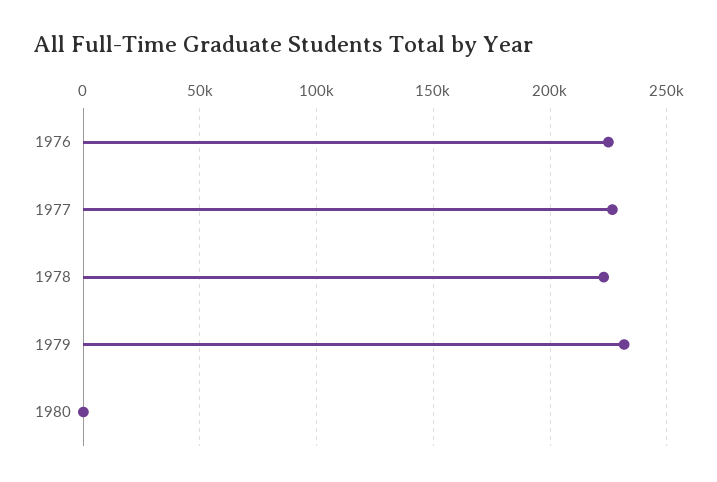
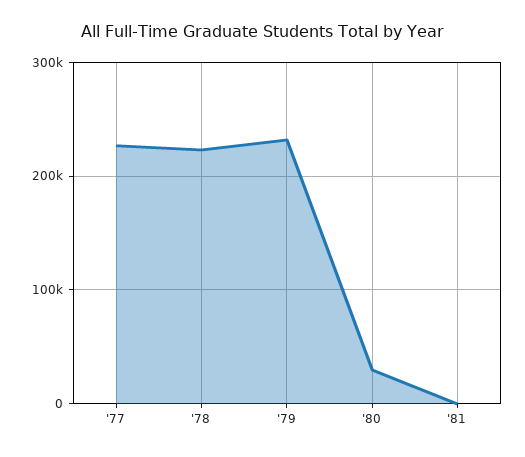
1976: 225000 -> none
1980: 0 -> 30000
'81: none -> 0

